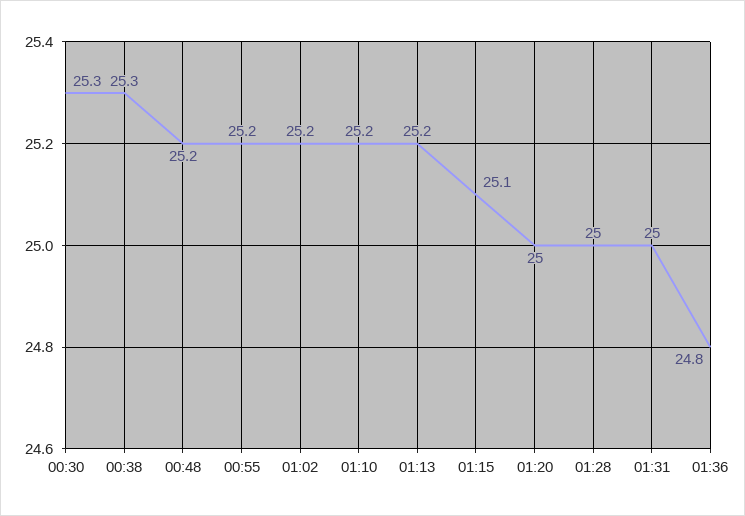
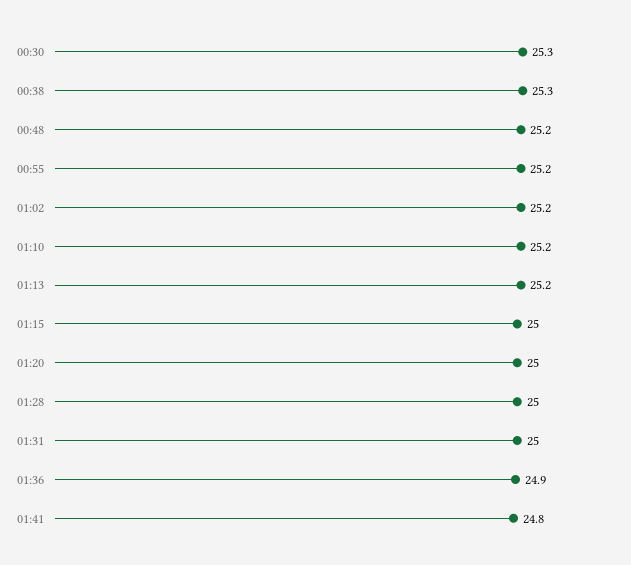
01:15: 25.1 -> 25
01:36: 24.8 -> 24.9
01:41: none -> 24.8

